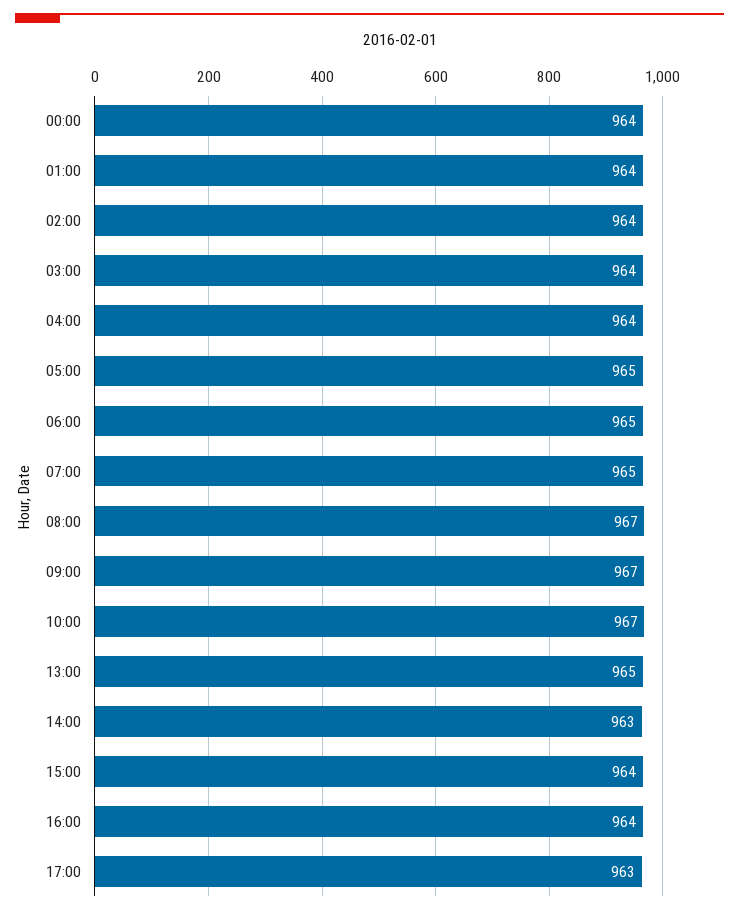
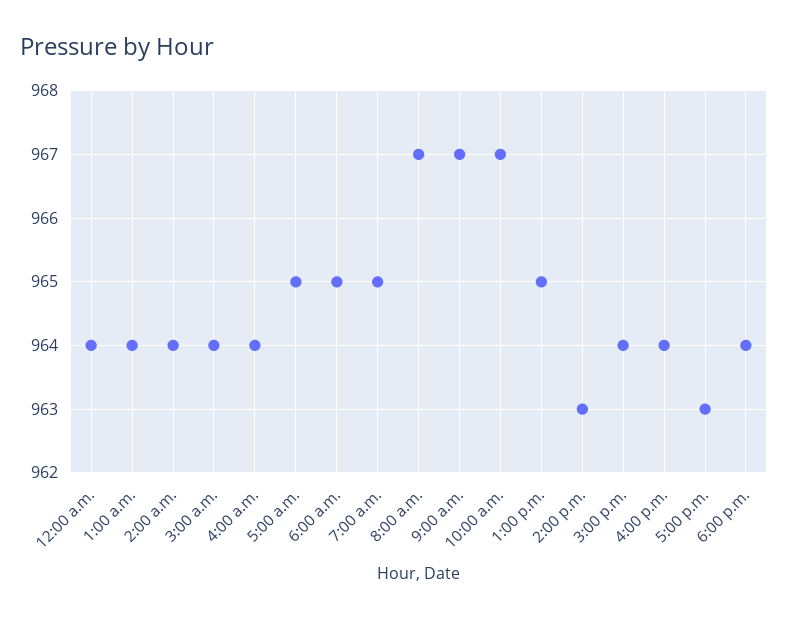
6:00 p.m.: none -> 964

